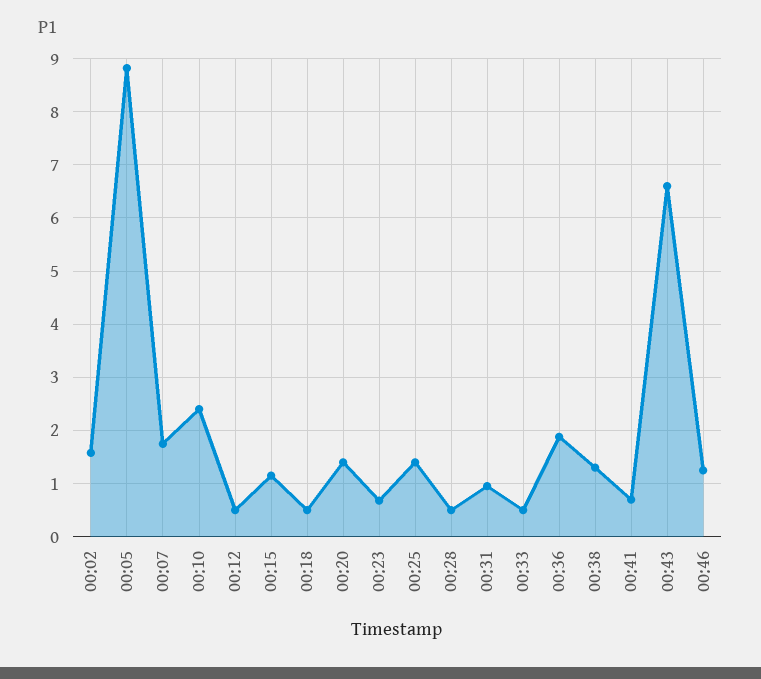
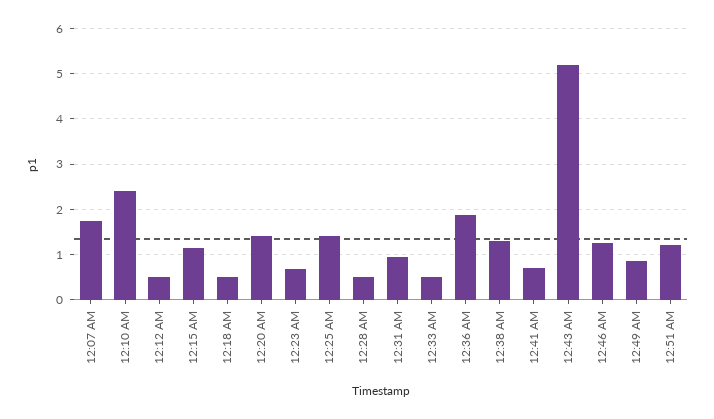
00:02: 1.6 -> none
00:05: 8.8 -> none
00:43: 6.6 -> 5.2
12:49 AM: none -> 0.8
12:51 AM: none -> 1.2

